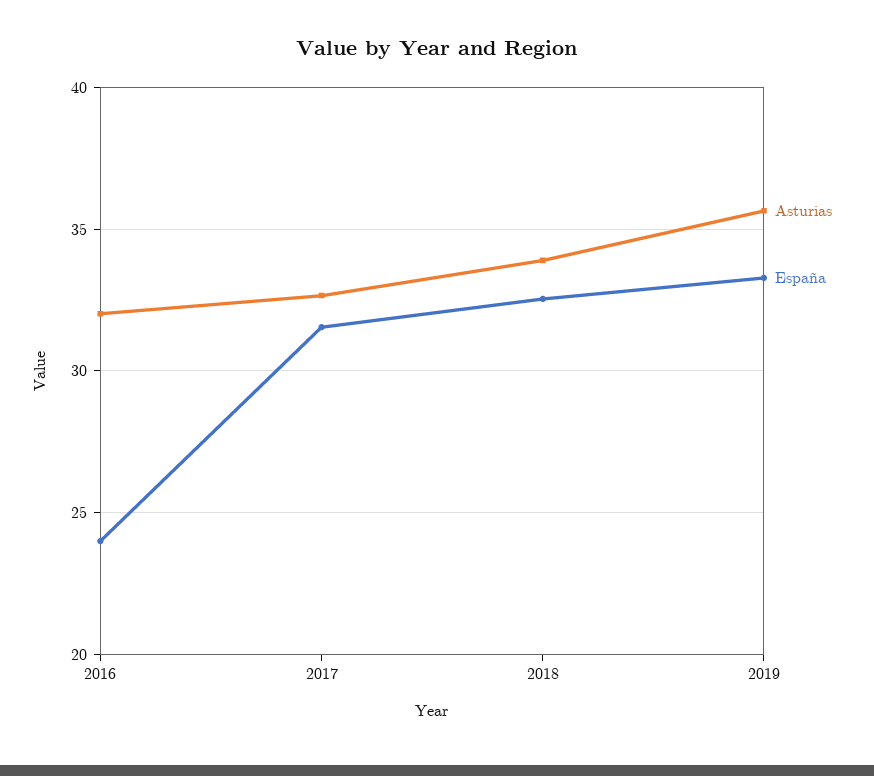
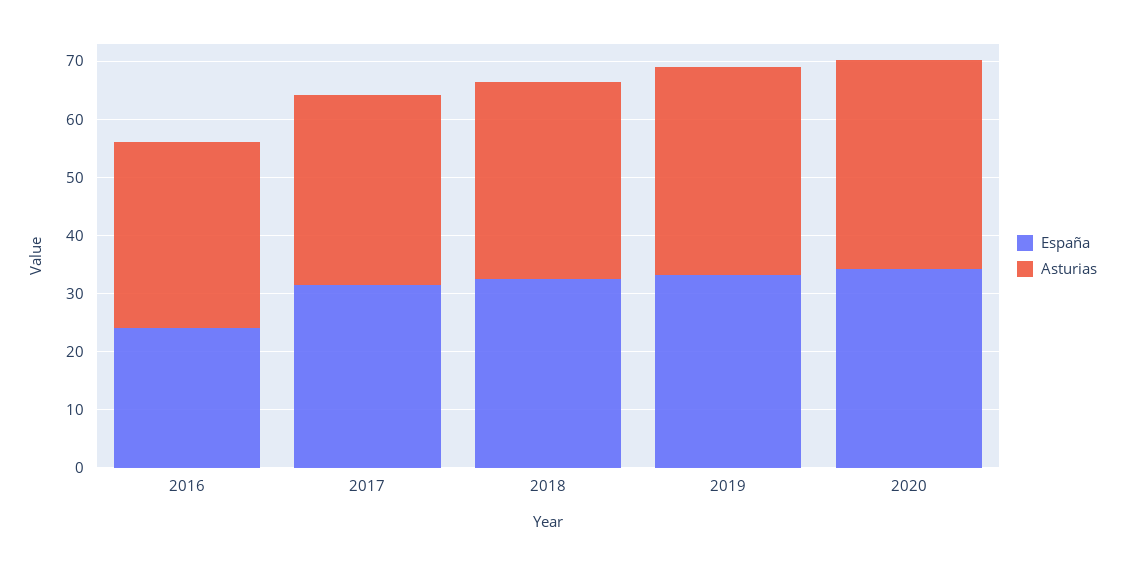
España, 2020: none -> 34
Asturias, 2020: none -> 36

